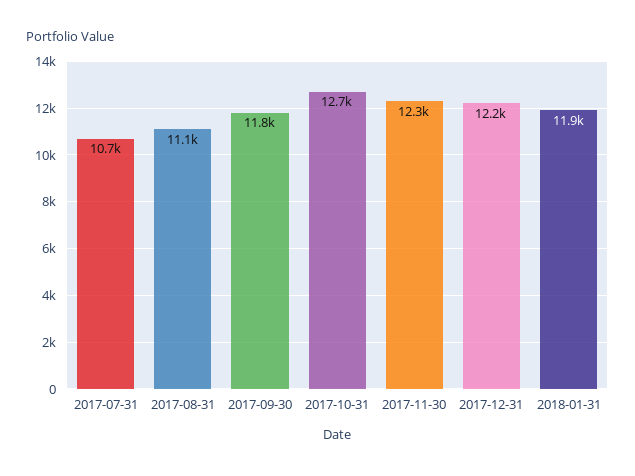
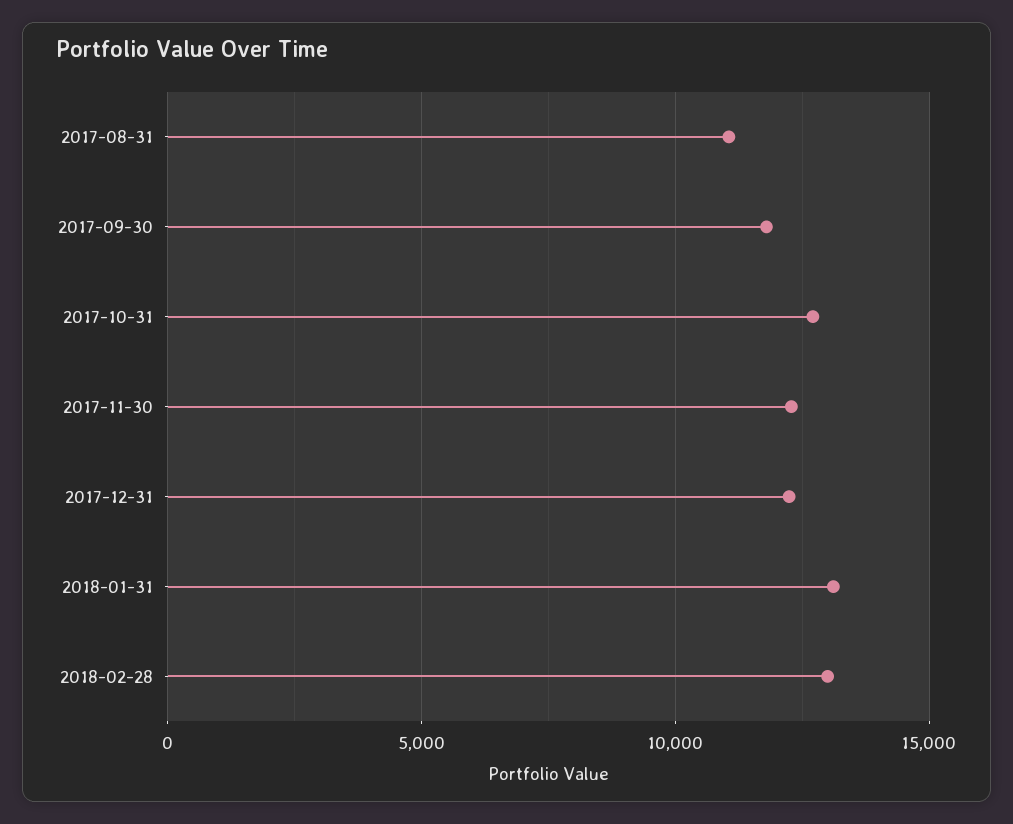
2017-07-31: 10700 -> none
2018-01-31: 11900 -> 13000
2018-02-28: none -> 13000

